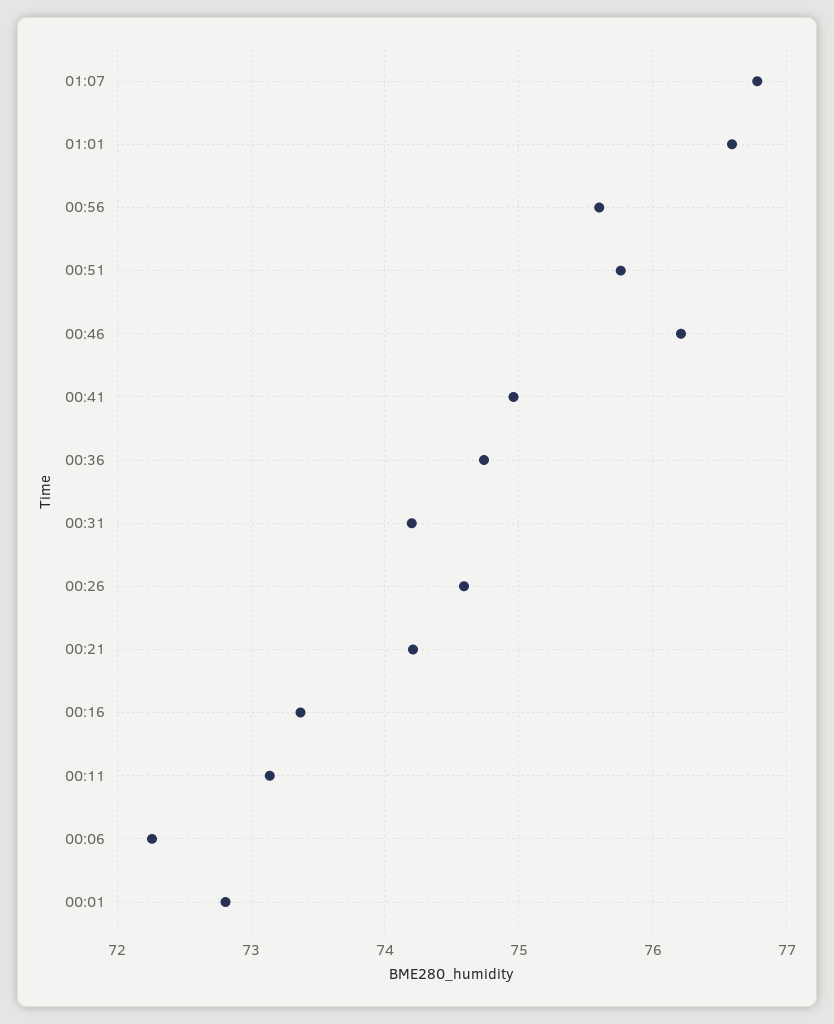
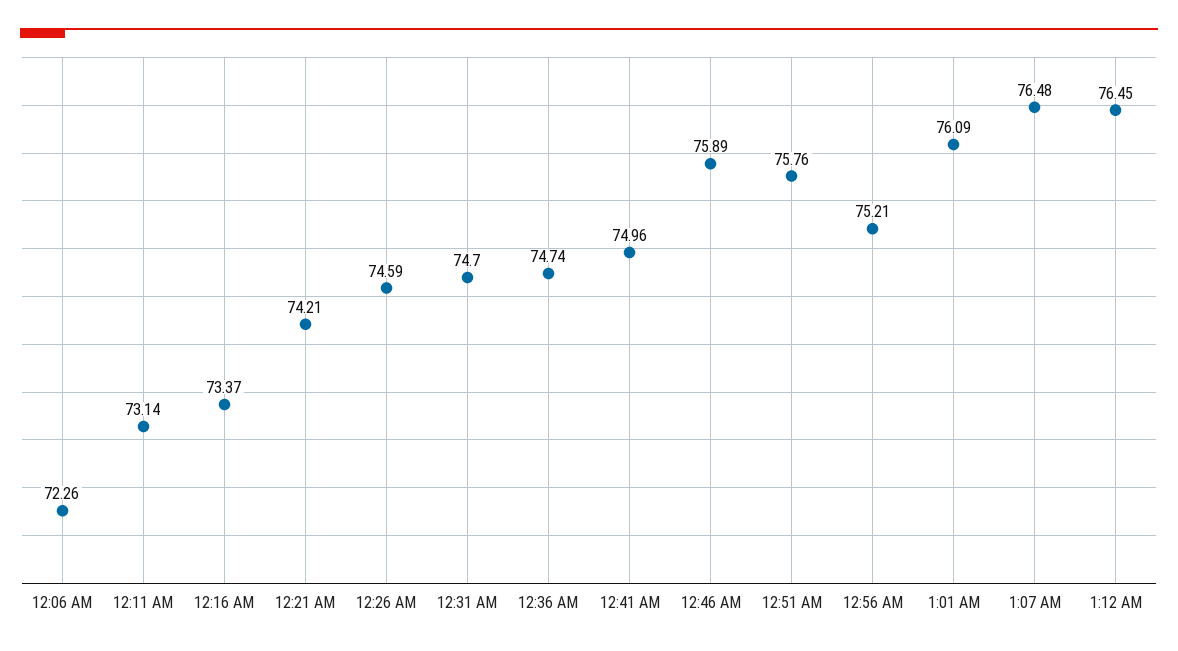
01:07: 76.8 -> 76.48
01:01: 76.6 -> 76.09
00:56: 75.6 -> 75.21
00:46: 76.2 -> 75.89
00:31: 74.2 -> 74.7
00:01: 72.8 -> none
1:12 AM: none -> 76.45

